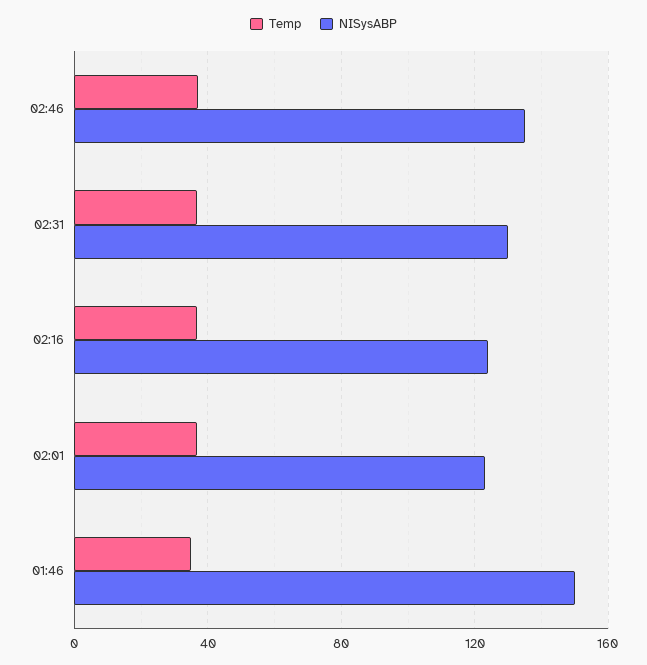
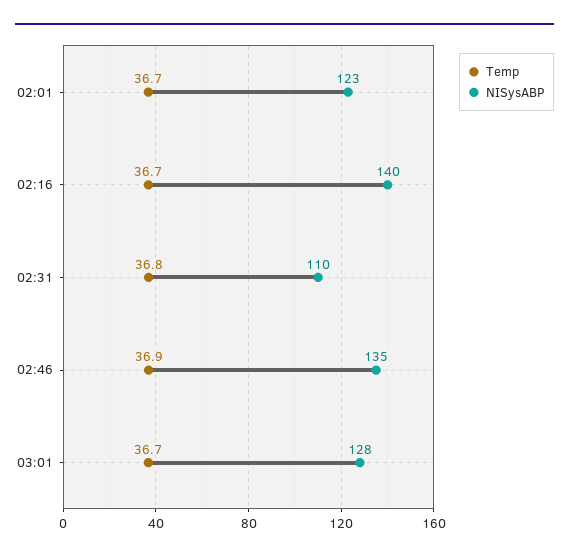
NISysABP, 02:31: 130 -> 110
NISysABP, 02:16: 125 -> 140
Temp, 01:46: 35 -> none
NISysABP, 01:46: 150 -> none
Temp, 03:01: none -> 36.7
NISysABP, 03:01: none -> 128

